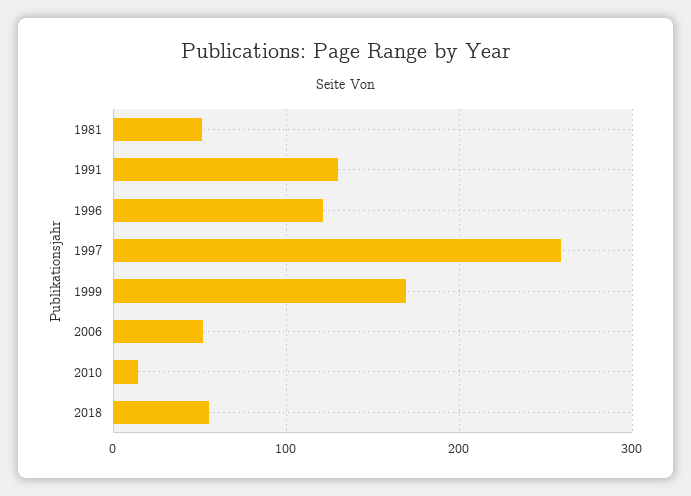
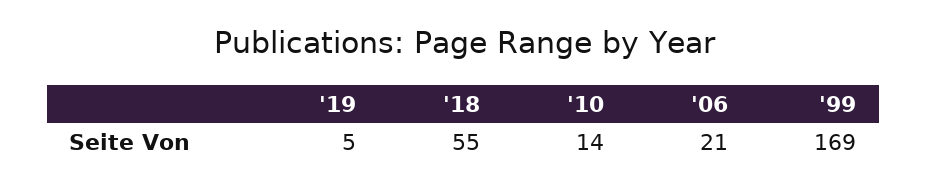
1981: 50 -> none
1991: 130 -> none
1996: 120 -> none
1997: 260 -> none
2006: 50 -> 21
'19: none -> 5

